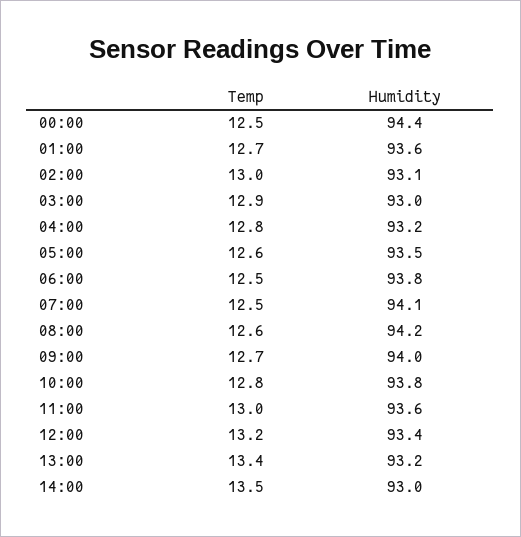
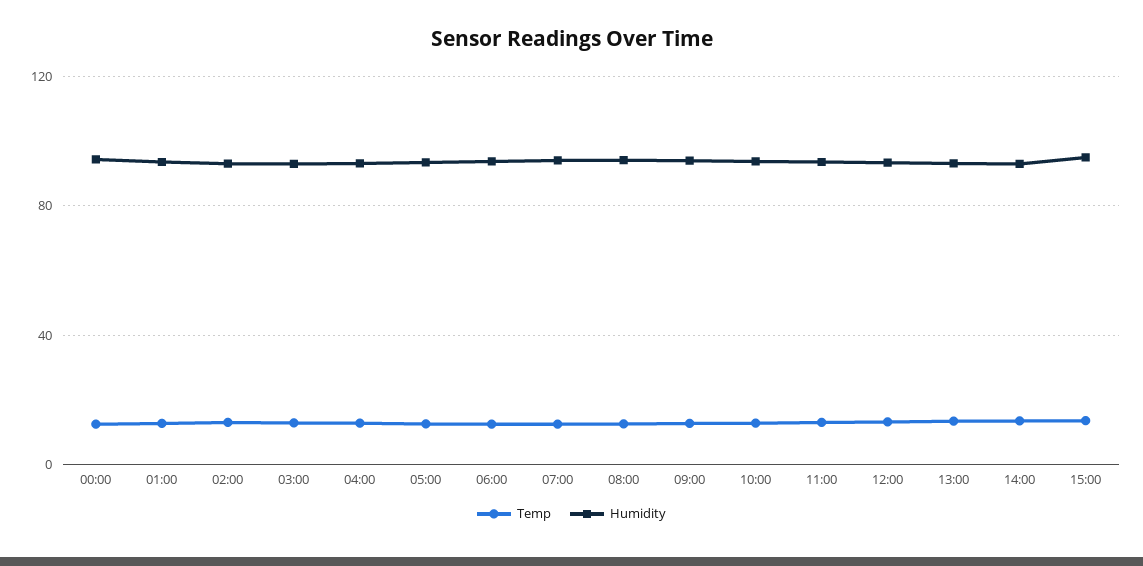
Temp, 15:00: none -> 15
Humidity, 15:00: none -> 95

